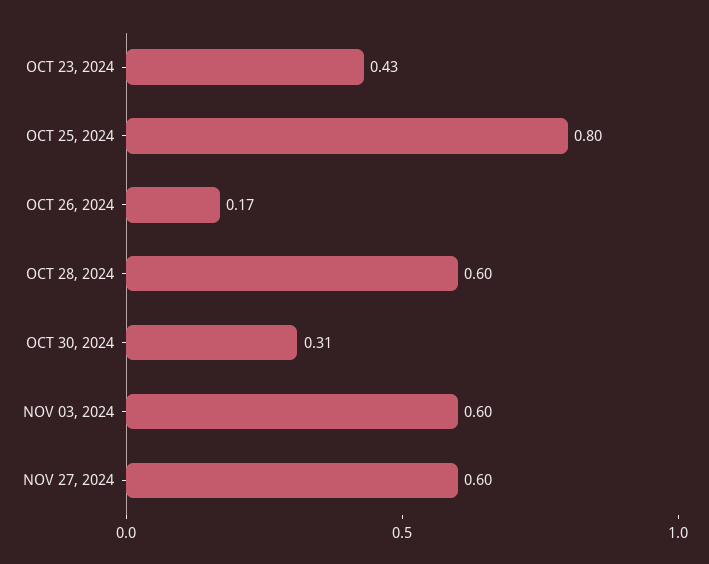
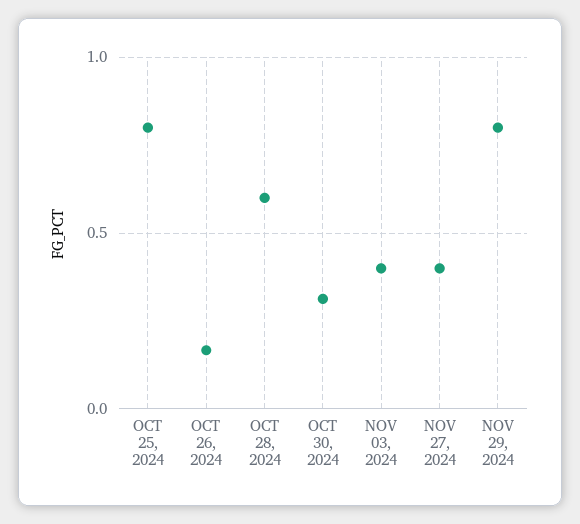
OCT 23, 2024: 0.43 -> none
NOV 03, 2024: 0.6 -> 0.4
NOV 27, 2024: 0.6 -> 0.4
NOV 29, 2024: none -> 0.8

